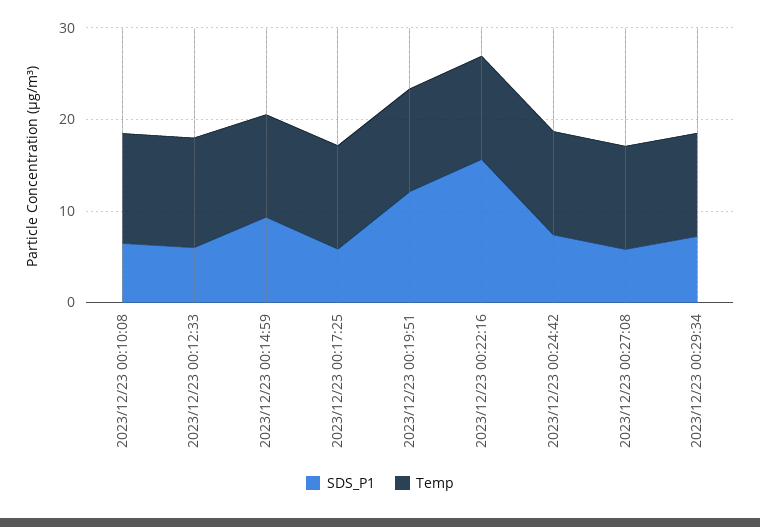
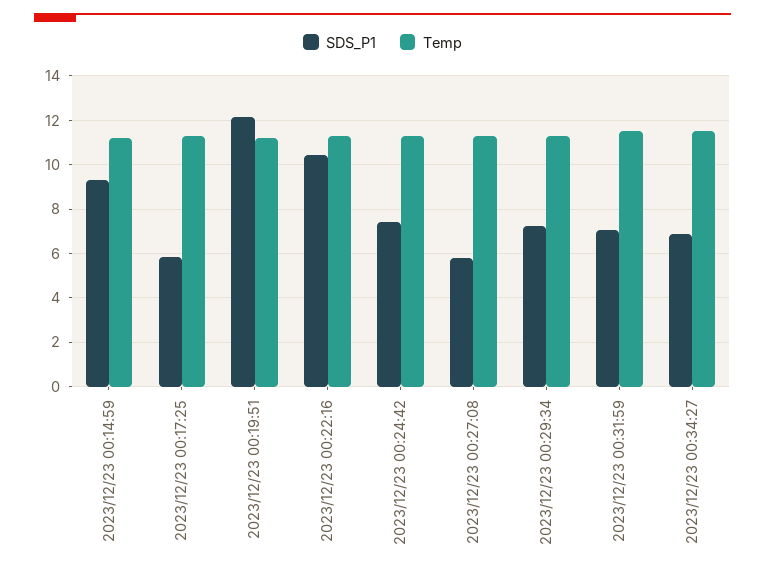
SDS_P1, 2023/12/23 00:10:08: 6 -> none
Temp, 2023/12/23 00:10:08: 12 -> none
SDS_P1, 2023/12/23 00:12:33: 6 -> none
Temp, 2023/12/23 00:12:33: 12 -> none
SDS_P1, 2023/12/23 00:22:16: 16 -> 10.5
SDS_P1, 2023/12/23 00:31:59: none -> 7
Temp, 2023/12/23 00:31:59: none -> 11.5
SDS_P1, 2023/12/23 00:34:27: none -> 7
Temp, 2023/12/23 00:34:27: none -> 11.5

